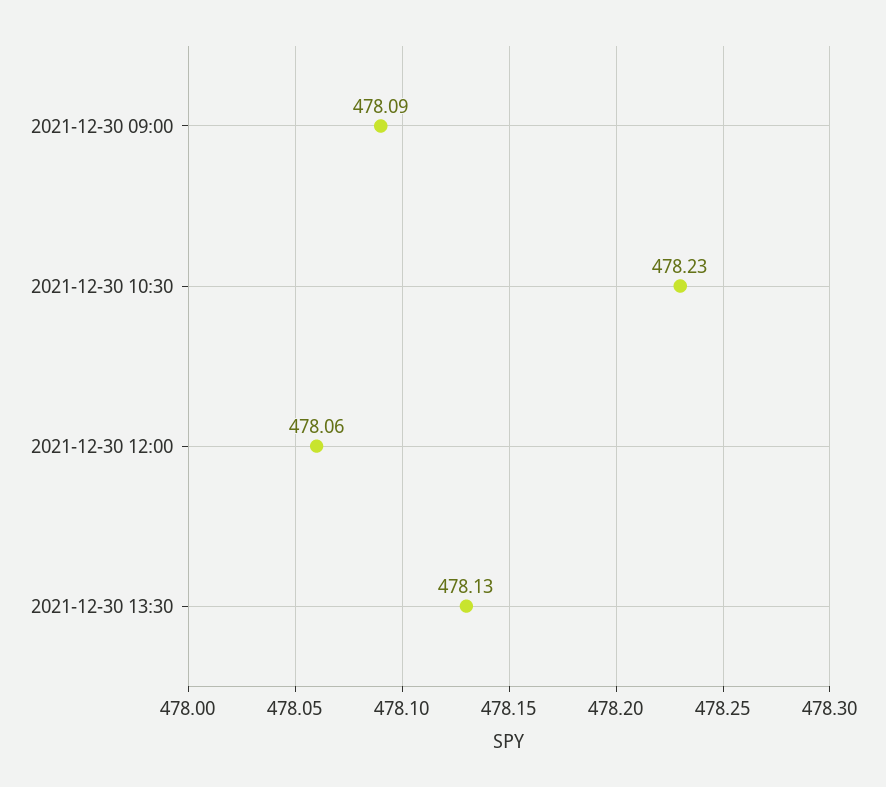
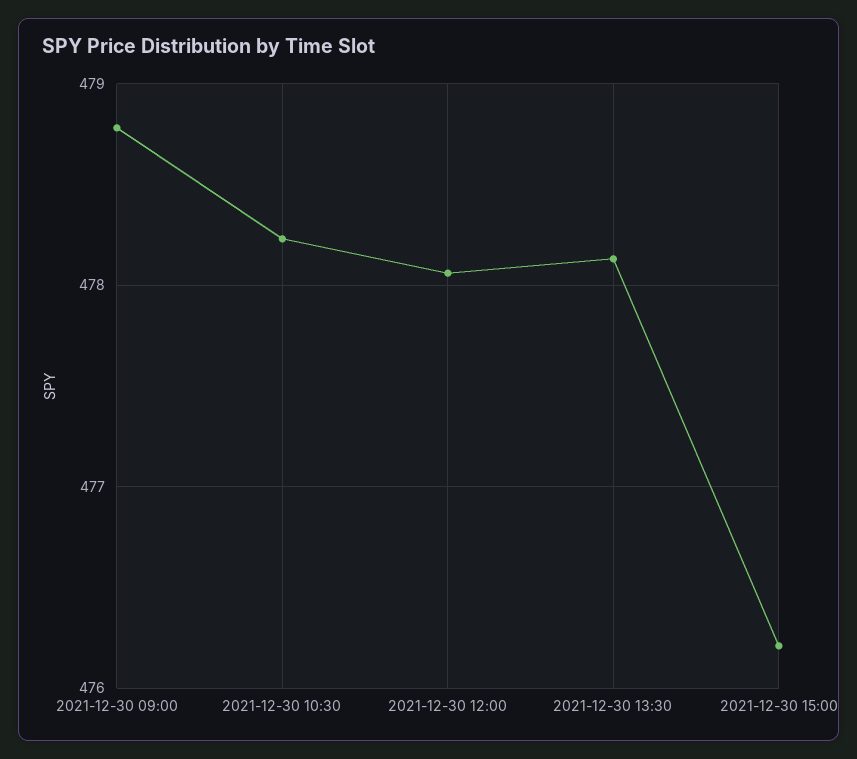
2021-12-30 09:00: 478.09 -> 478.8
2021-12-30 15:00: none -> 476.2

